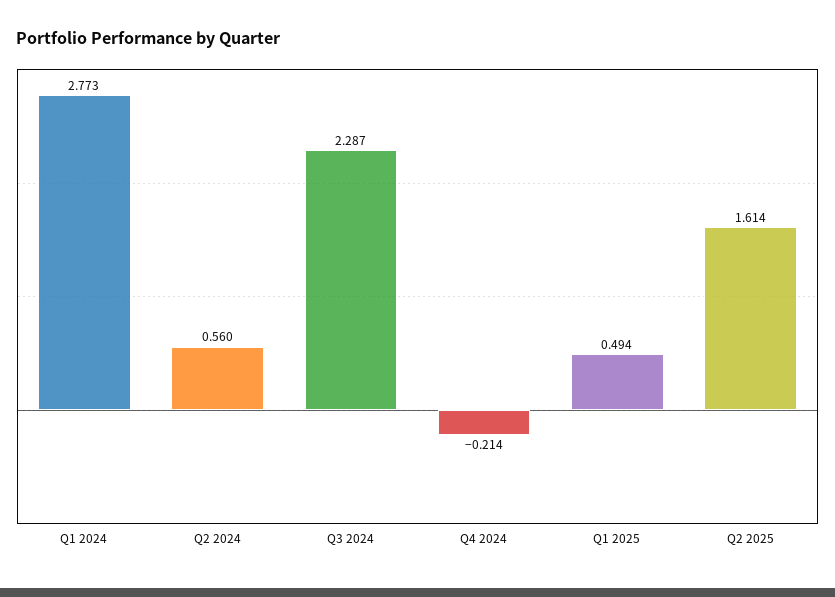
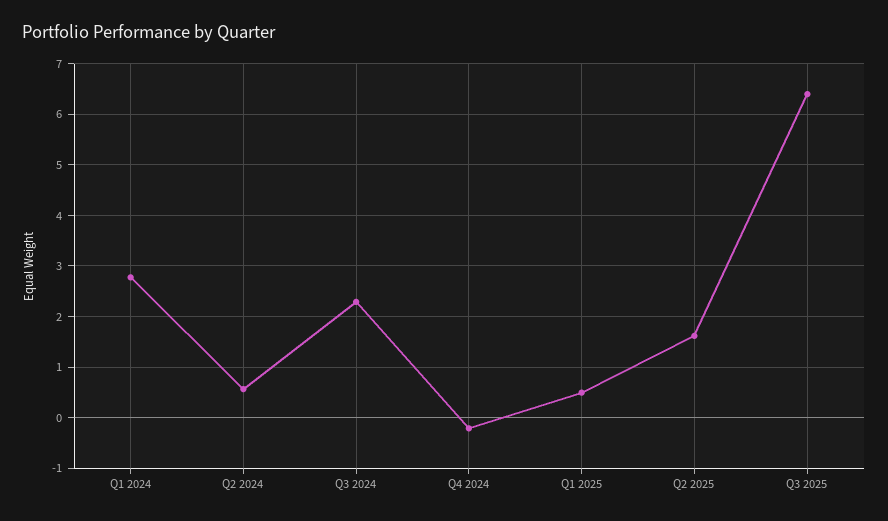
Q3 2025: none -> 6.4

